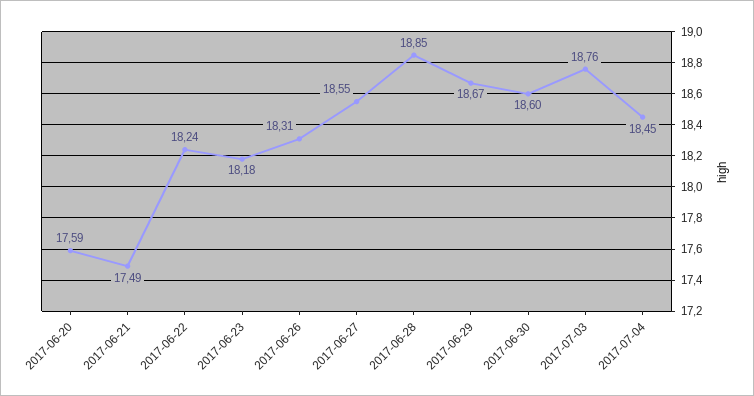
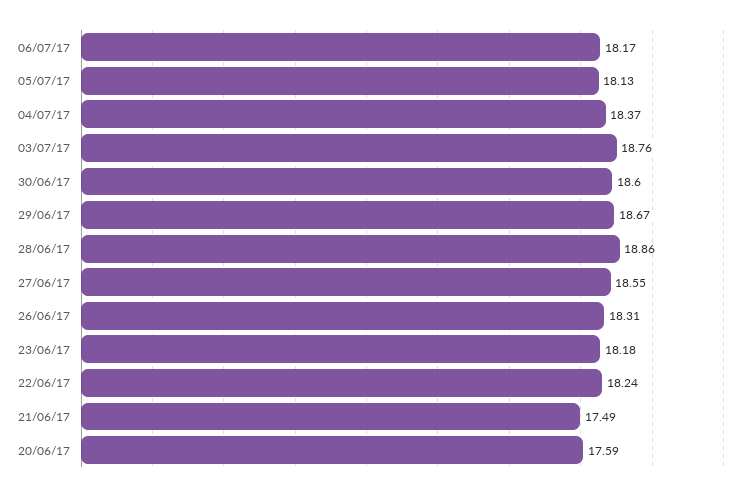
2017-06-28: 18.85 -> 18.86
2017-07-04: 18.45 -> 18.37
06/07/17: none -> 18.17
05/07/17: none -> 18.13

